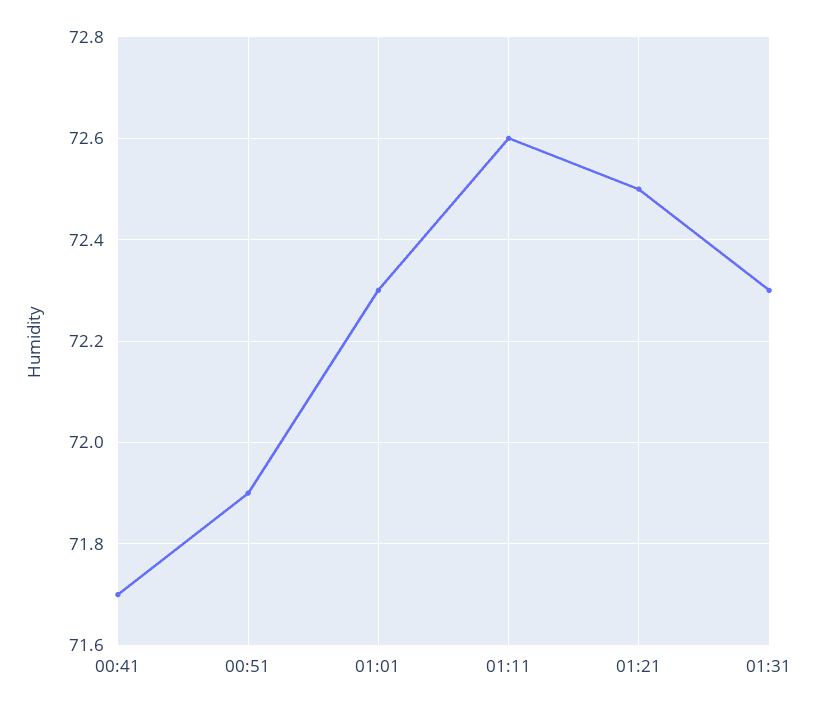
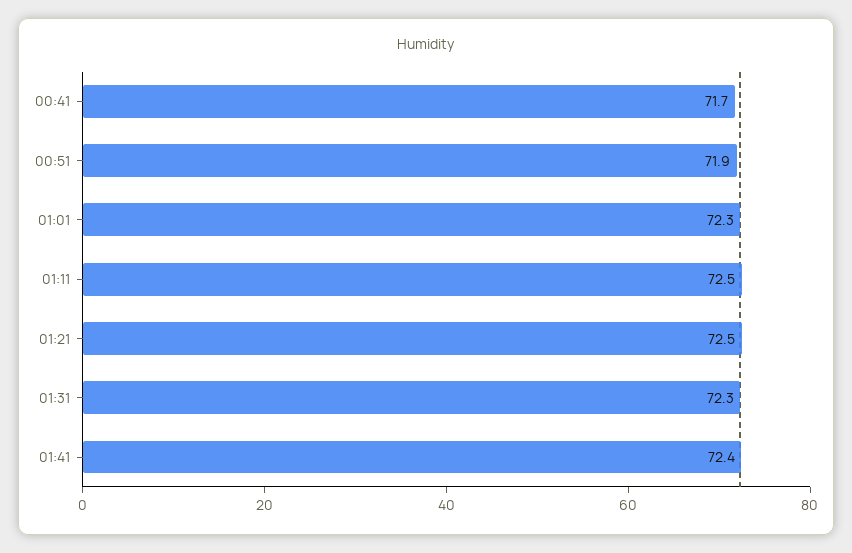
01:11: 72.6 -> 72.5
01:41: none -> 72.4

